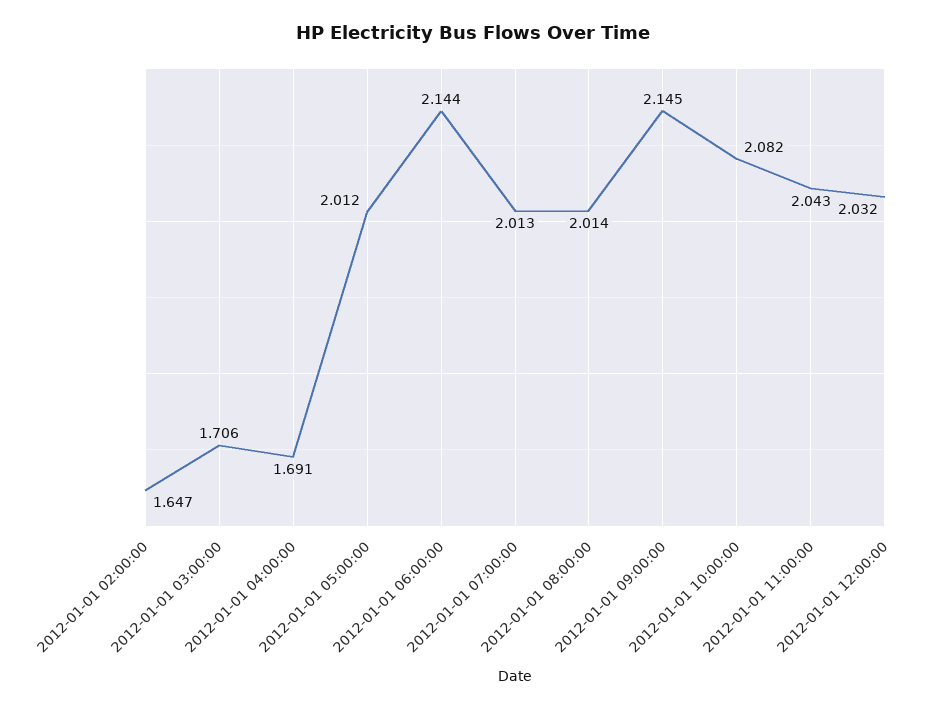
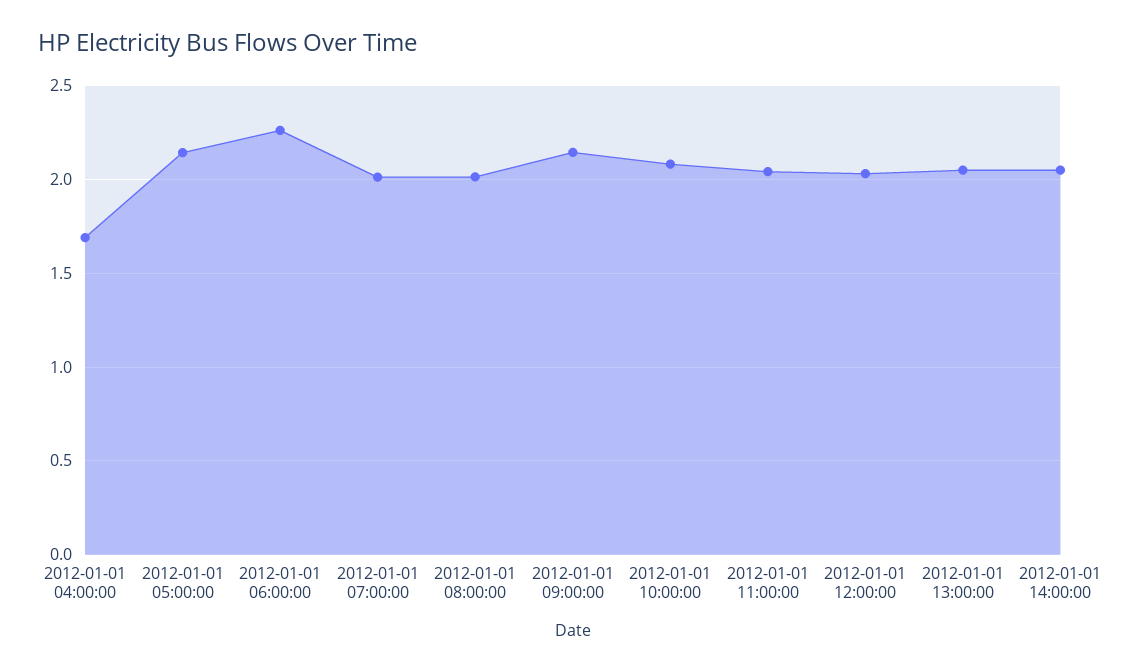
2012-01-01 02:00:00: 1.647 -> none
2012-01-01 03:00:00: 1.706 -> none
2012-01-01 05:00:00: 2.012 -> 2.15
2012-01-01 06:00:00: 2.144 -> 2.25
2012-01-01 13:00:00: none -> 2.05
2012-01-01 14:00:00: none -> 2.05

